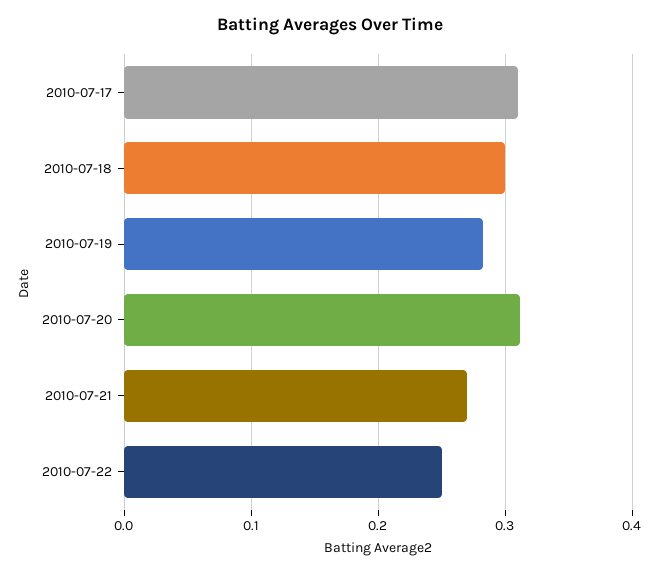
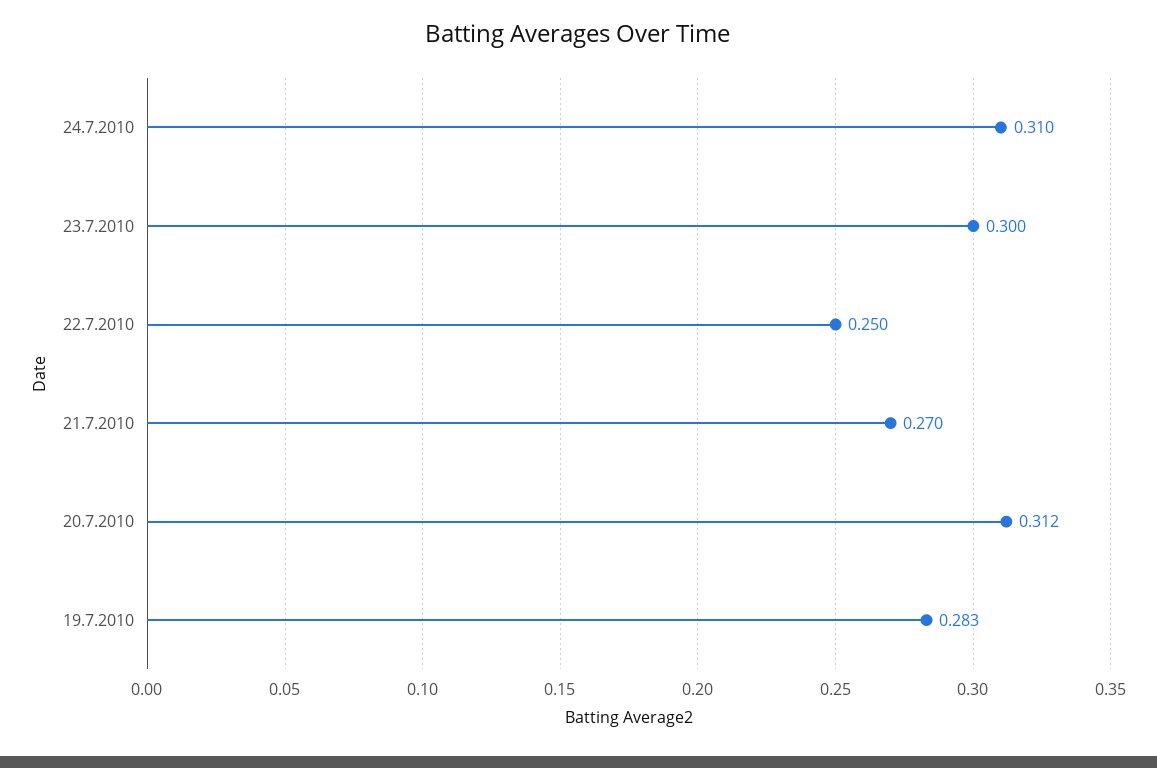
2010-07-17: 0.31 -> none
2010-07-18: 0.3 -> none
24.7.2010: none -> 0.31
23.7.2010: none -> 0.3

